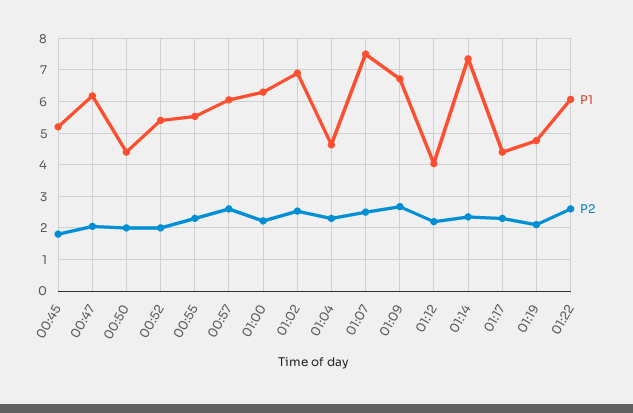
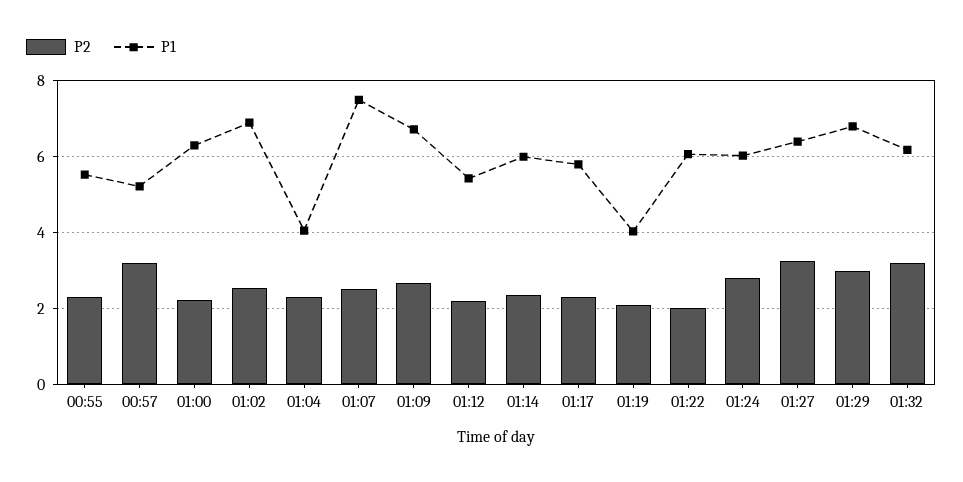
P1, 00:45: 5.2 -> none
P2, 00:45: 1.8 -> none
P1, 00:47: 6.2 -> none
P2, 00:47: 2 -> none
P1, 00:50: 4.4 -> none
P2, 00:50: 2 -> none
P1, 00:52: 5.4 -> none
P2, 00:52: 2 -> none
P1, 00:57: 6 -> 5.2
P2, 00:57: 2.6 -> 3.2
P1, 01:04: 4.6 -> 4
P1, 01:12: 4 -> 5.4
P1, 01:14: 7.4 -> 6
P1, 01:17: 4.4 -> 5.8
P1, 01:19: 4.8 -> 4
P2, 01:22: 2.6 -> 2
P2, 01:24: none -> 2.8
P1, 01:24: none -> 6
P2, 01:27: none -> 3.2
P1, 01:27: none -> 6.4
P2, 01:29: none -> 3
P1, 01:29: none -> 6.8
P2, 01:32: none -> 3.2
P1, 01:32: none -> 6.2

